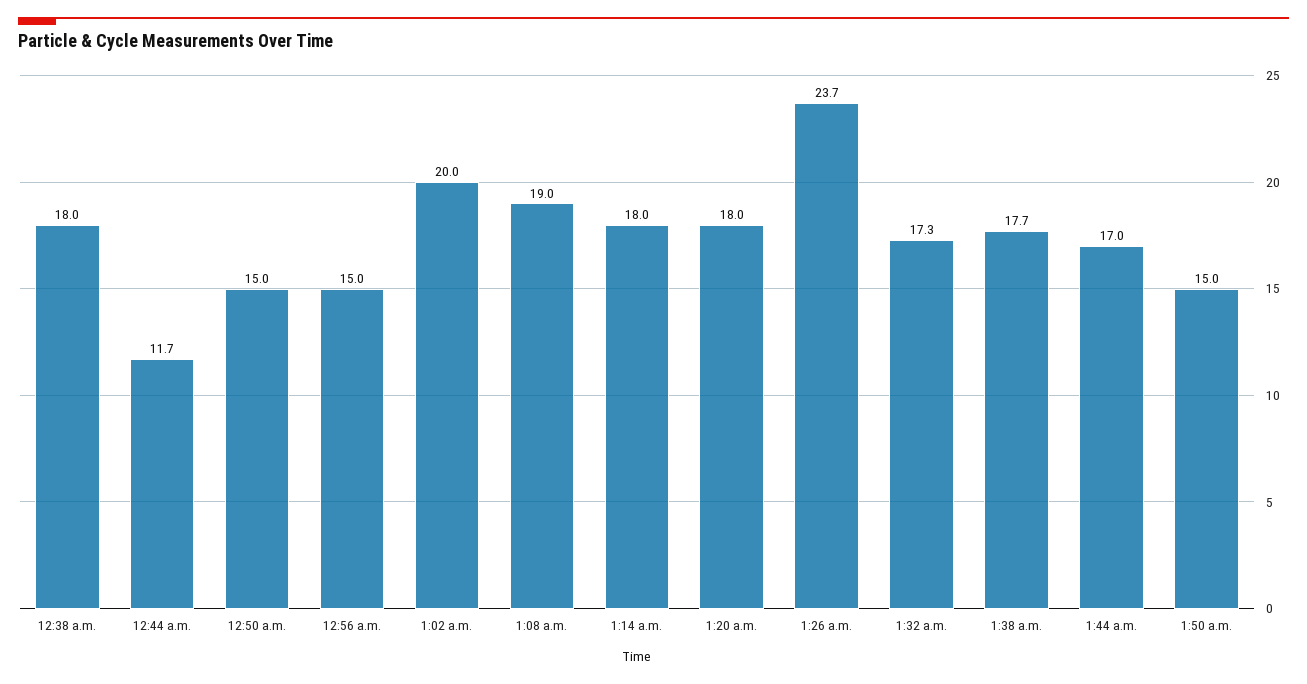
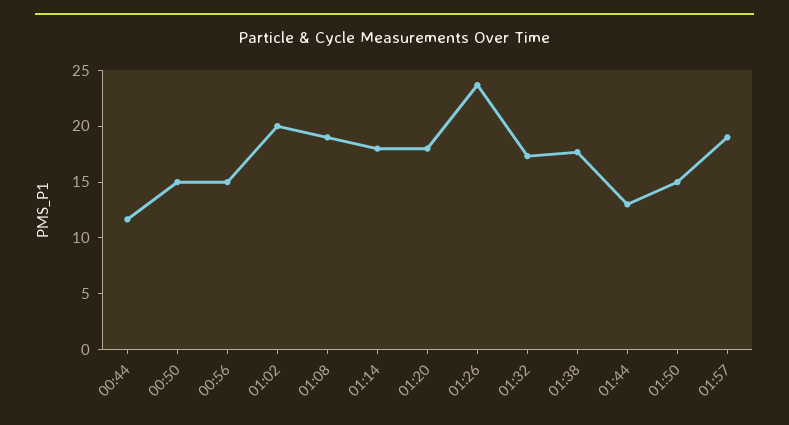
12:38 a.m.: 18 -> none
1:44 a.m.: 17 -> 13
01:57: none -> 19

